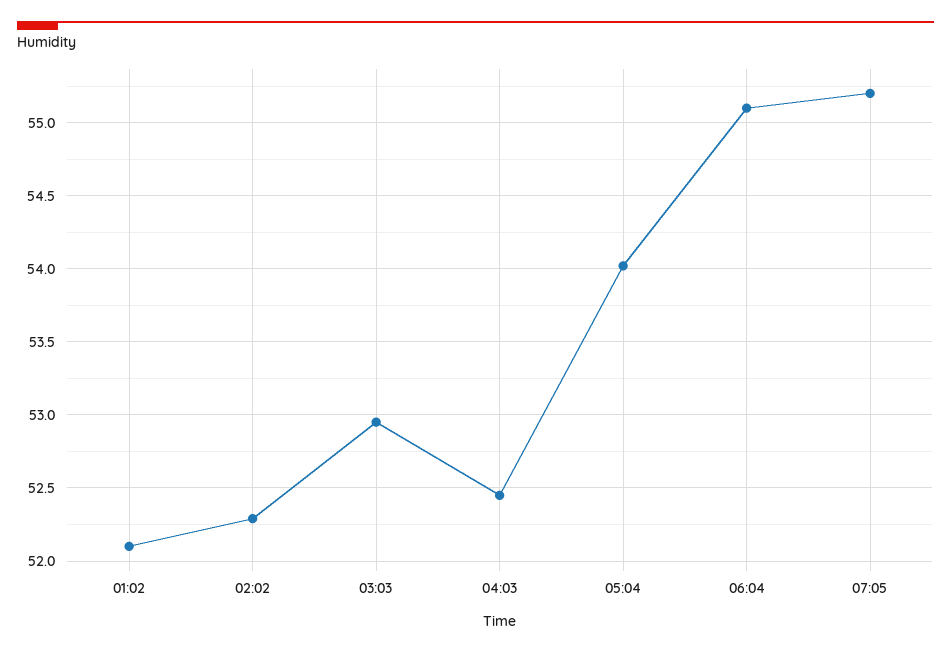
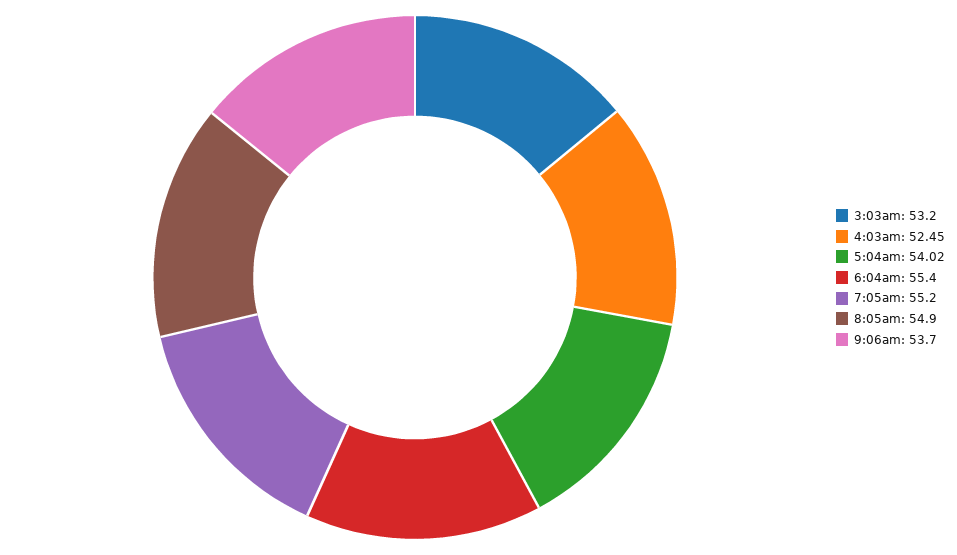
01:02: 52.1 -> none
02:02: 52.3 -> none
03:03: 52.95 -> 53.2
06:04: 55.1 -> 55.4
8:05am: none -> 54.9
9:06am: none -> 53.7

